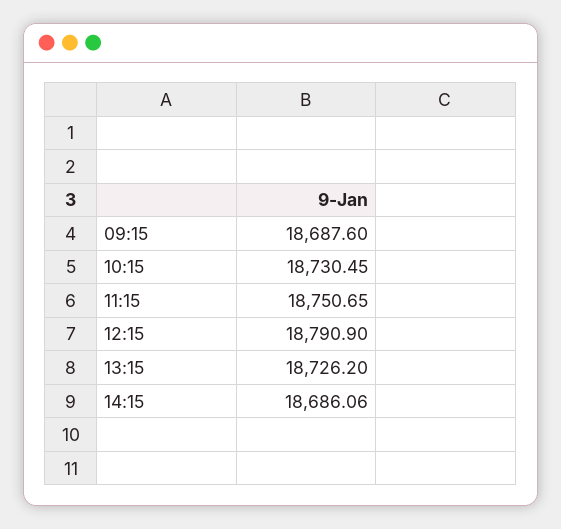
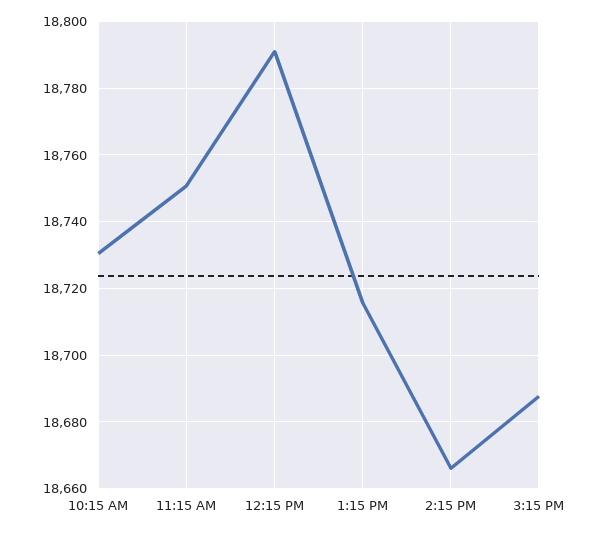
09:15: 18687.6 -> none
13:15: 18726.2 -> 18716
14:15: 18686.06 -> 18666
3:15 PM: none -> 18688

